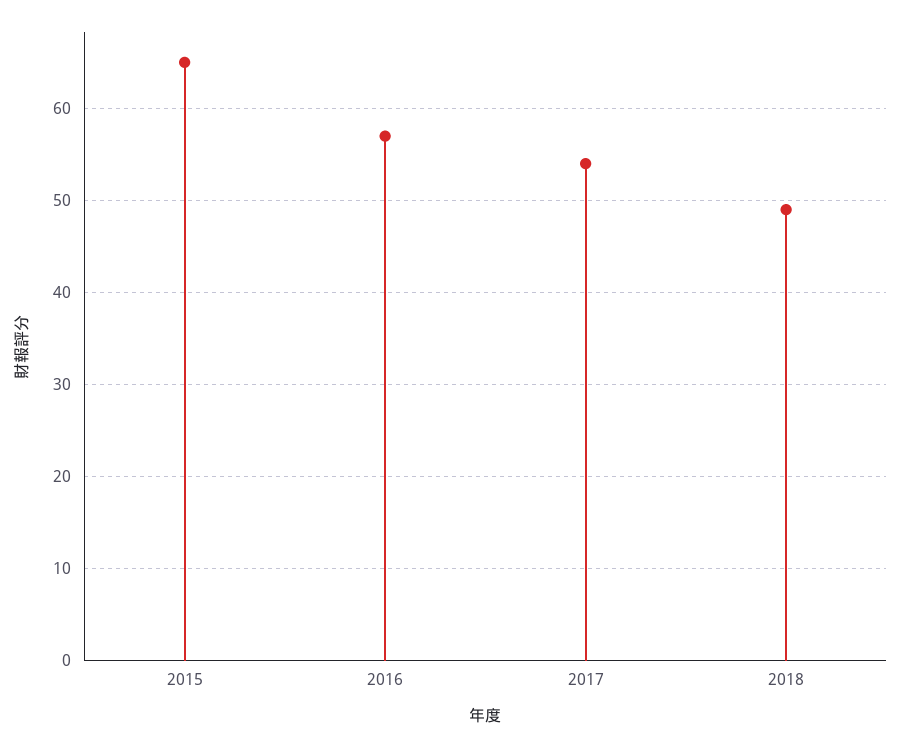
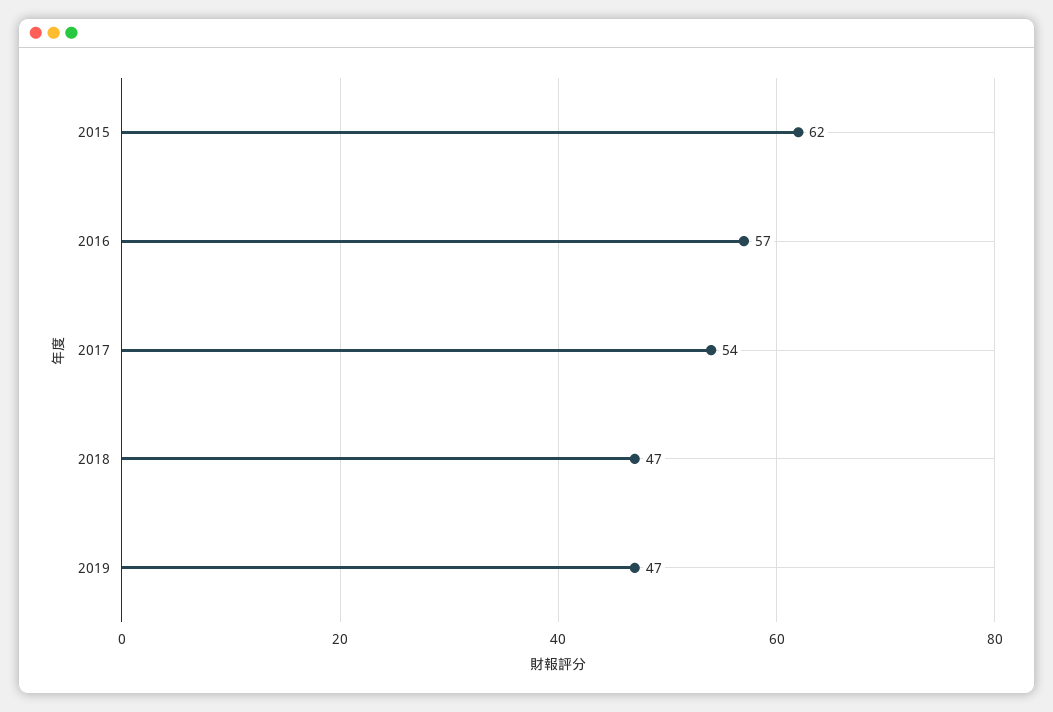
2015: 65 -> 62
2018: 49 -> 47
2019: none -> 47

